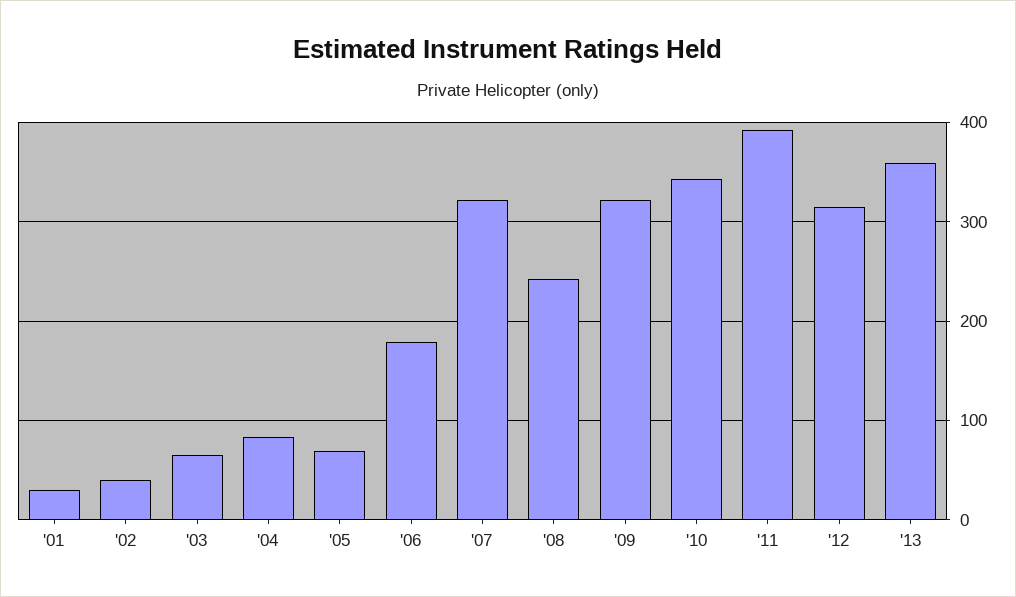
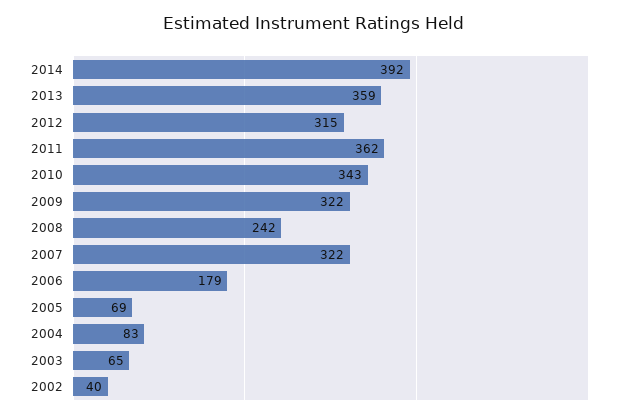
'01: 30 -> none
'11: 390 -> 362
2014: none -> 392

